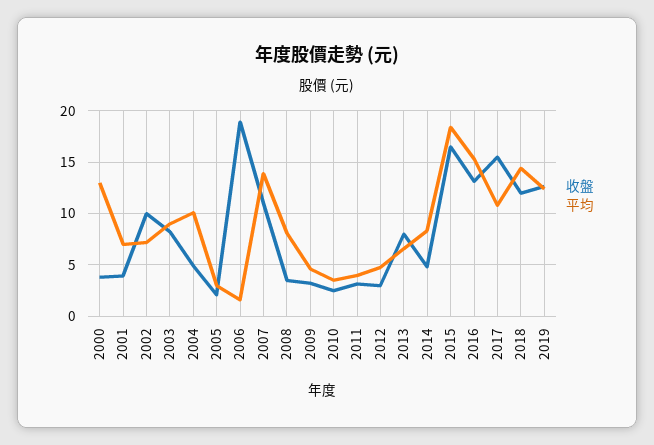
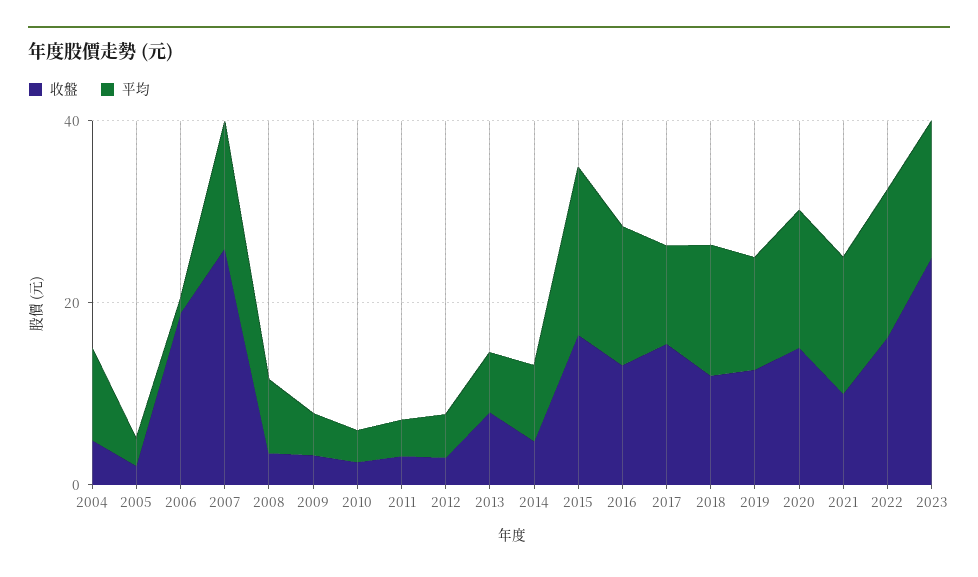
收盤, 2000: 4 -> none
平均, 2000: 13 -> none
收盤, 2001: 4 -> none
平均, 2001: 7 -> none
收盤, 2002: 10 -> none
平均, 2002: 7 -> none
收盤, 2003: 8 -> none
平均, 2003: 9 -> none
收盤, 2007: 11 -> 25
收盤, 2020: none -> 15
平均, 2020: none -> 15
收盤, 2021: none -> 10
平均, 2021: none -> 15
收盤, 2022: none -> 15
平均, 2022: none -> 15
收盤, 2023: none -> 25
平均, 2023: none -> 15

